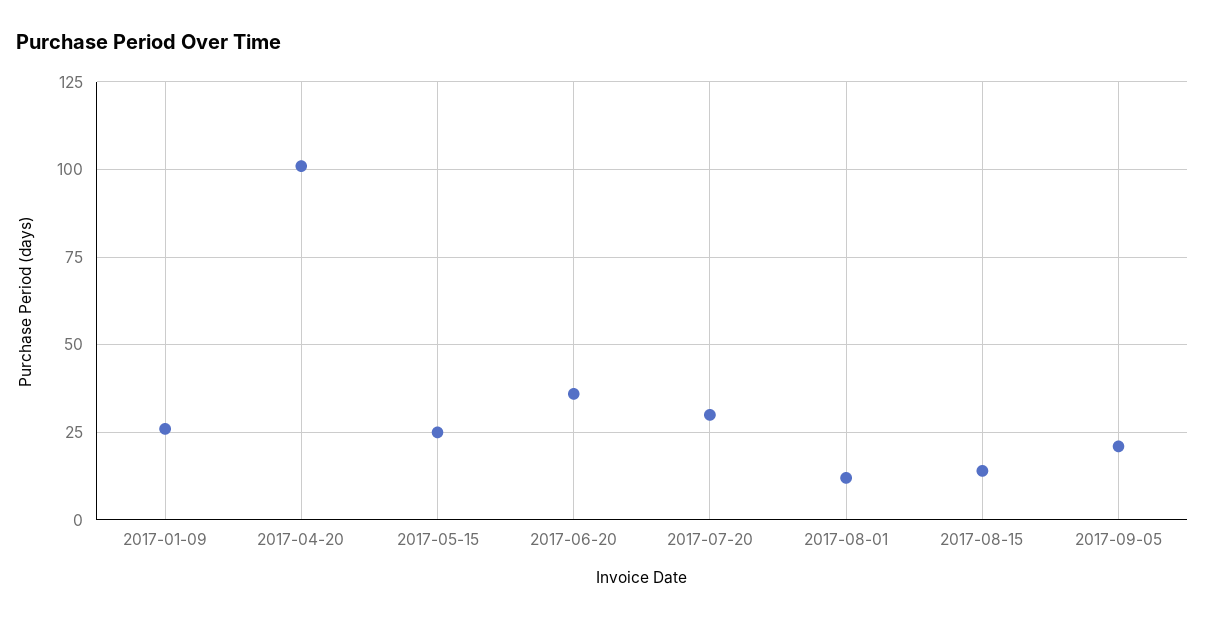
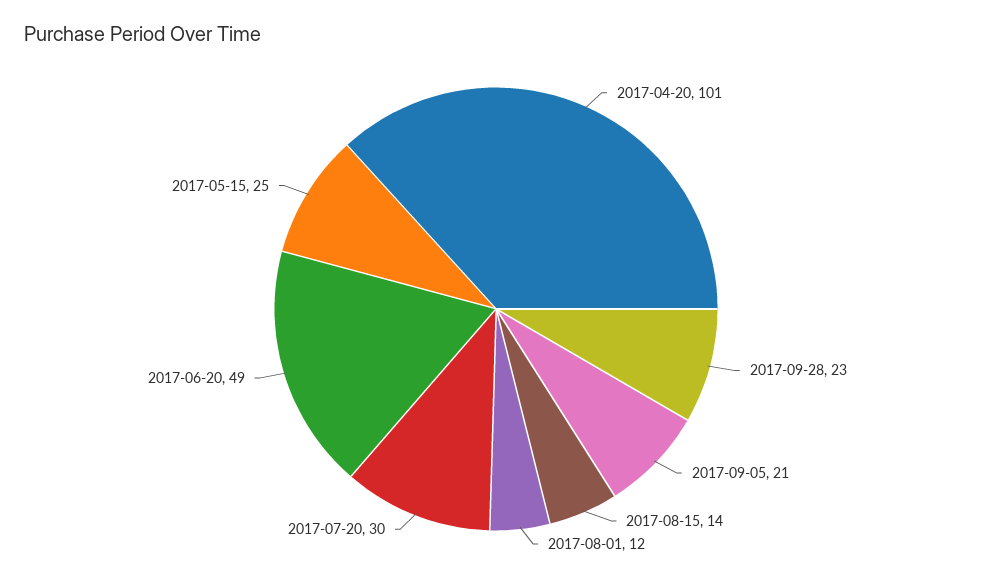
2017-01-09: 25 -> none
2017-06-20: 35 -> 49
2017-09-28: none -> 23

